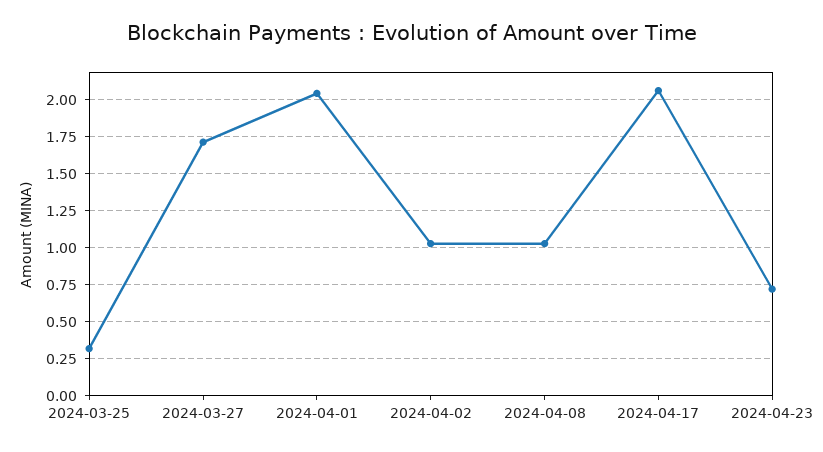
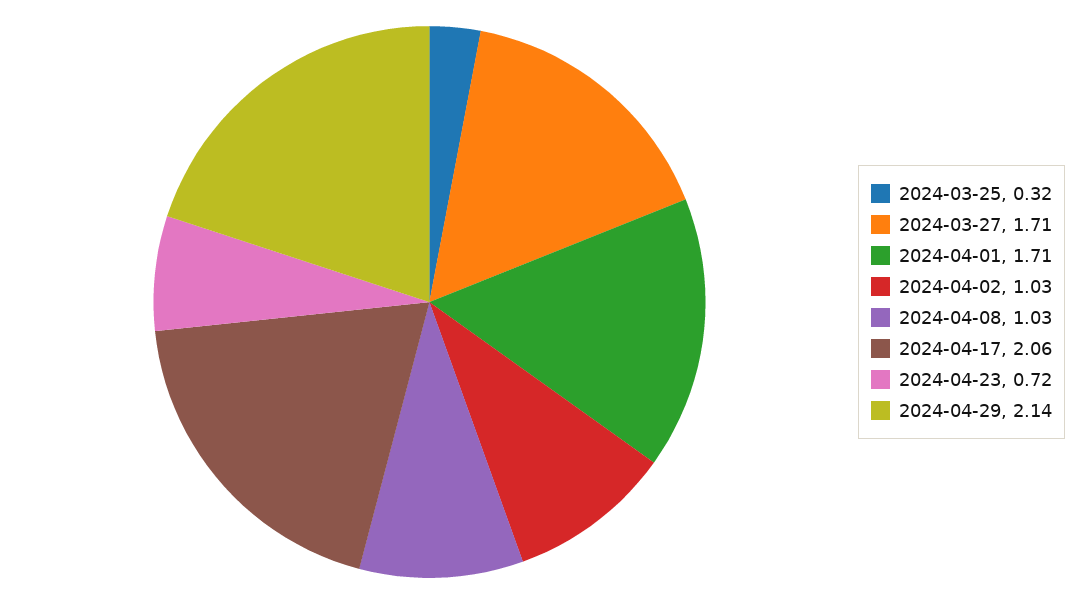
2024-04-01: 2.05 -> 1.71
2024-04-29: none -> 2.14

